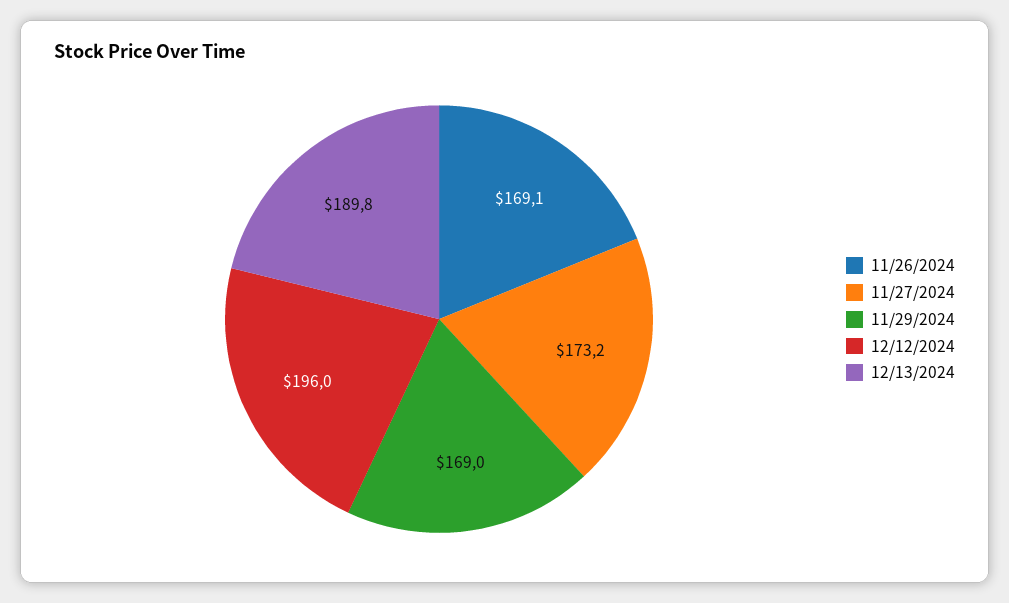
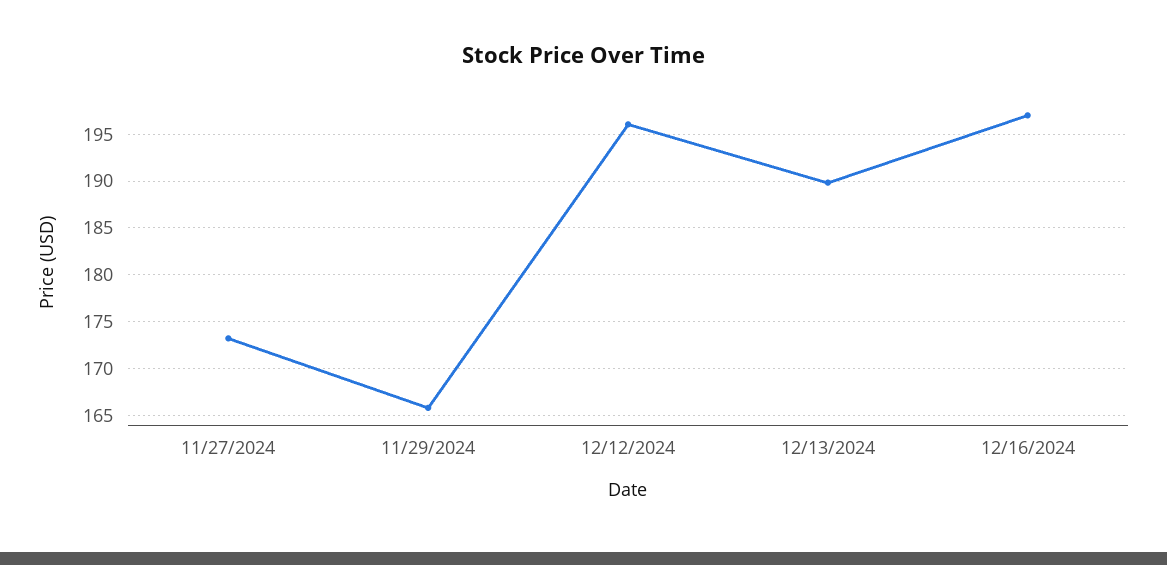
11/26/2024: 169.1 -> none
11/29/2024: 169 -> 166
12/16/2024: none -> 197

